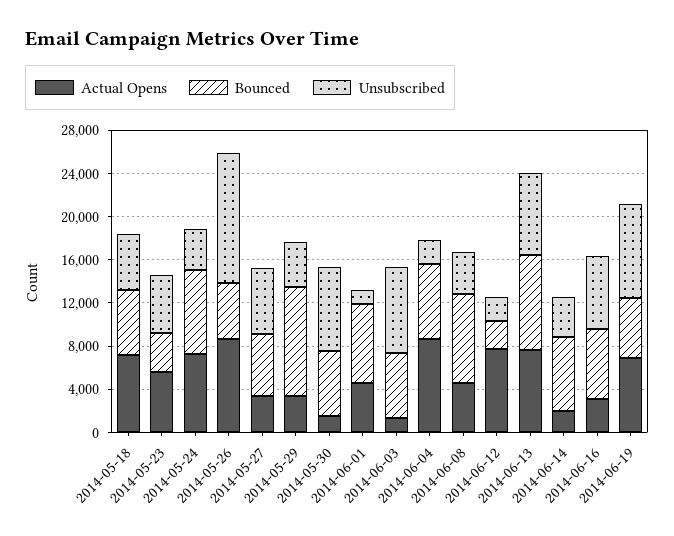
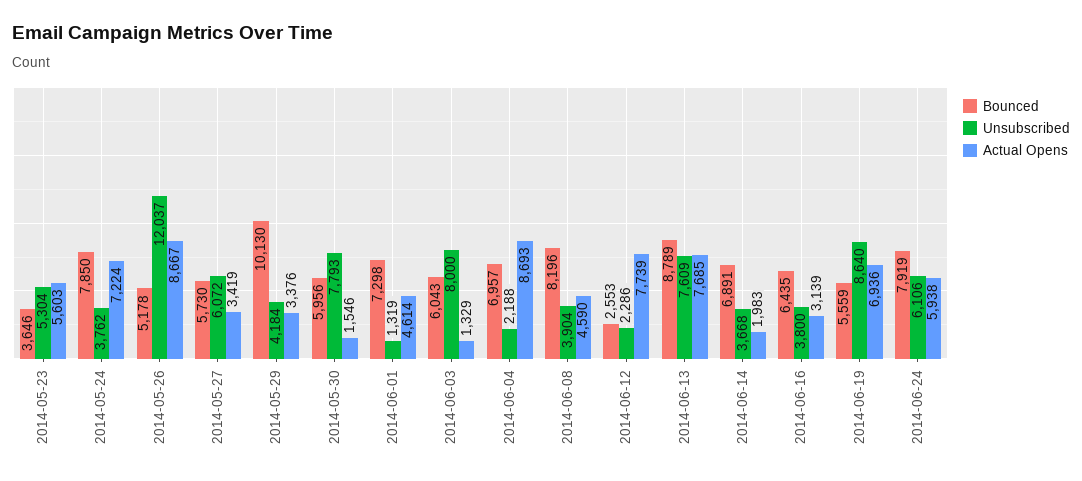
Actual Opens, 2014-05-18: 7000 -> none
Bounced, 2014-05-18: 6000 -> none
Unsubscribed, 2014-05-18: 5000 -> none
Unsubscribed, 2014-06-16: 7000 -> 3800
Bounced, 2014-06-24: none -> 7919
Unsubscribed, 2014-06-24: none -> 6106
Actual Opens, 2014-06-24: none -> 5938

